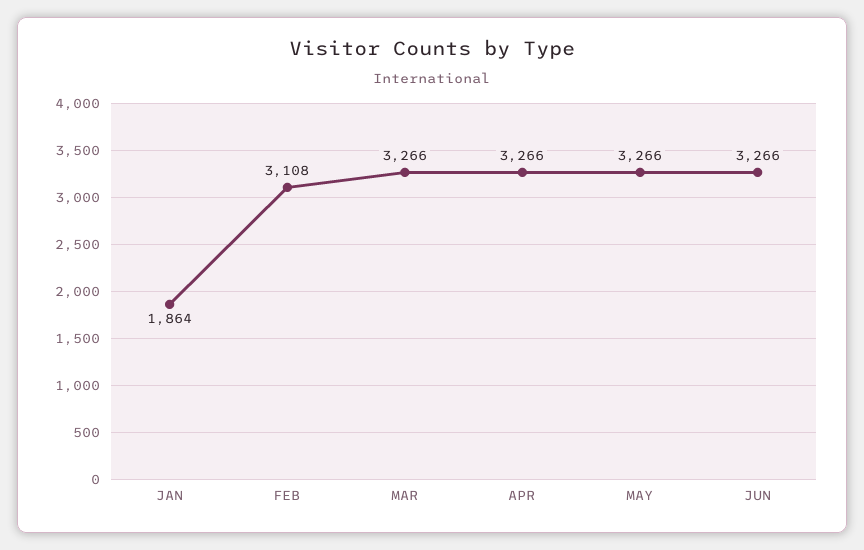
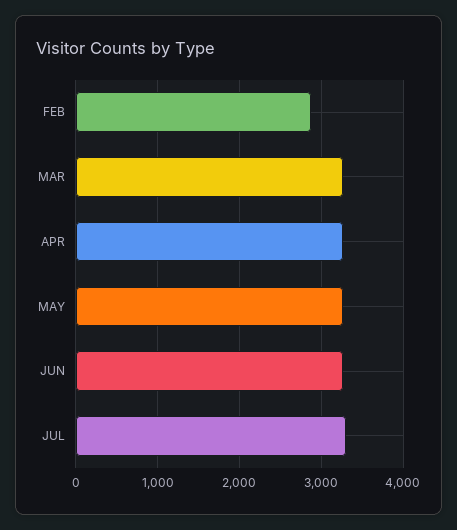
JAN: 1864 -> none
FEB: 3108 -> 2900
JUL: none -> 3300

